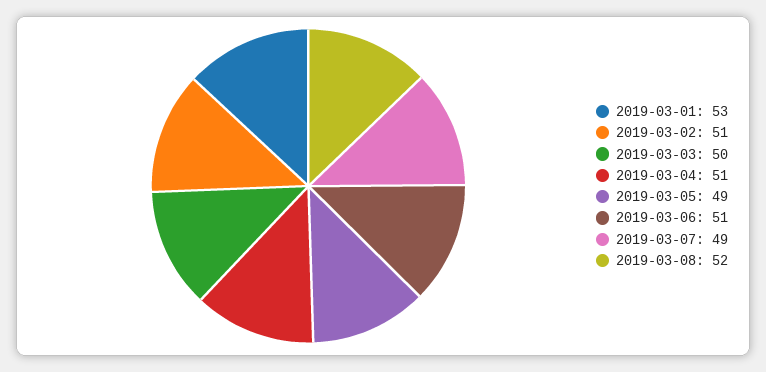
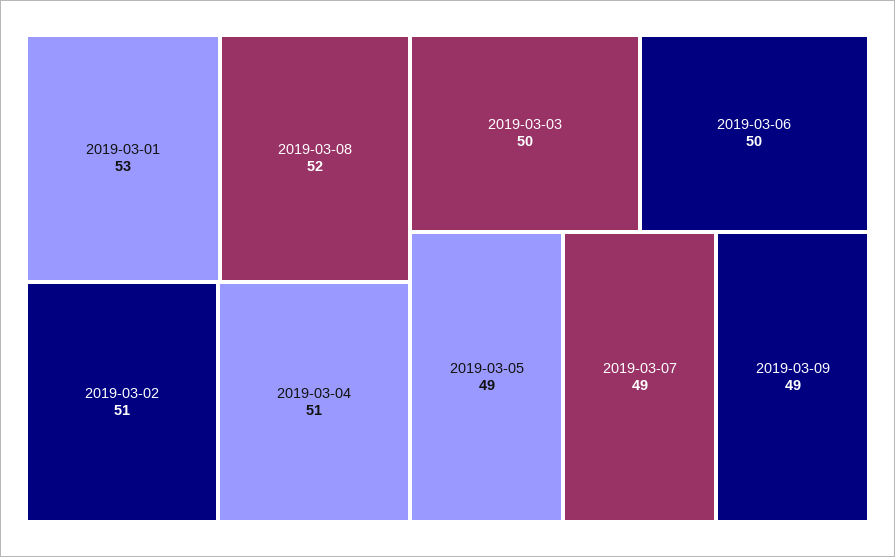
2019-03-06: 51 -> 50
2019-03-09: none -> 49

